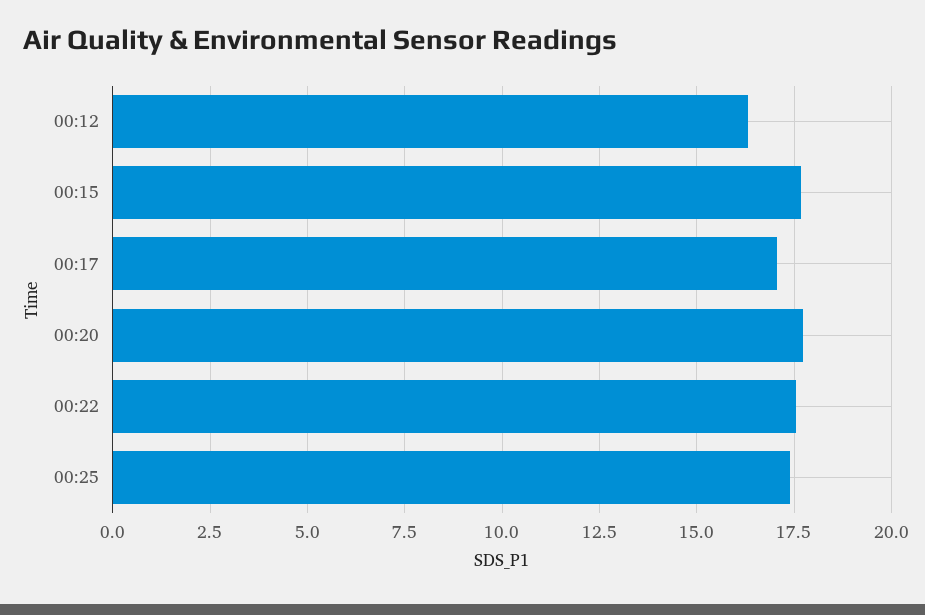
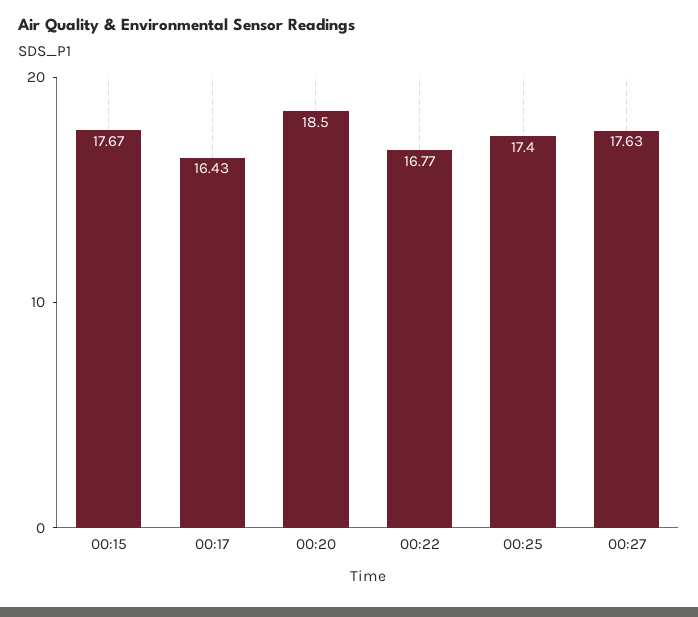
00:12: 16.25 -> none
00:17: 17 -> 16.43
00:20: 17.75 -> 18.5
00:22: 17.5 -> 16.77
00:27: none -> 17.63

